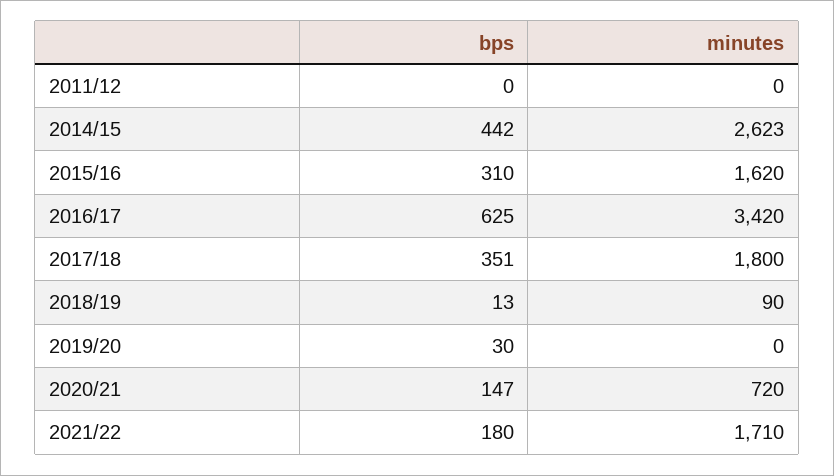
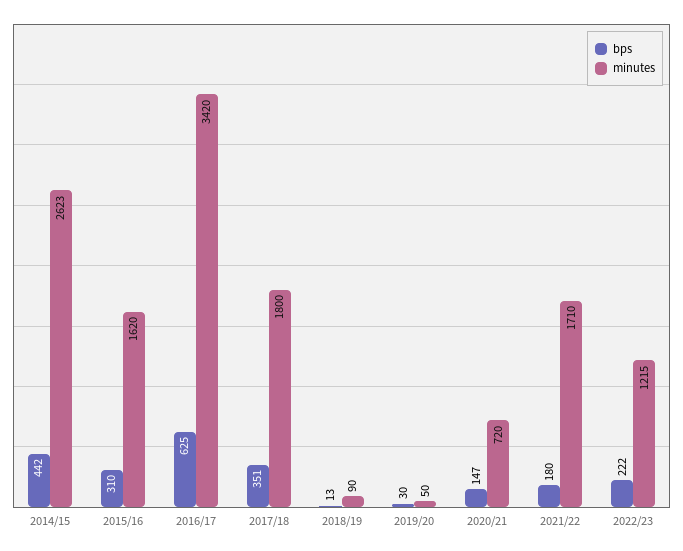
bps, 2011/12: 0 -> none
minutes, 2011/12: 0 -> none
minutes, 2019/20: 0 -> 50
bps, 2022/23: none -> 222
minutes, 2022/23: none -> 1215

